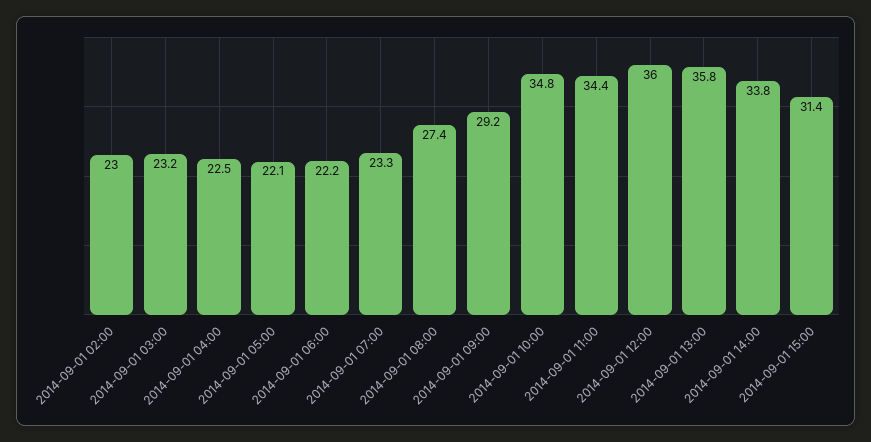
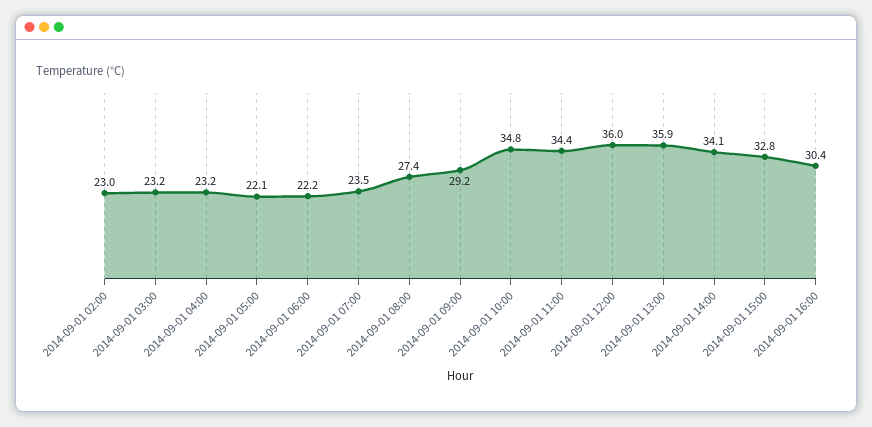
2014-09-01 04:00: 22.5 -> 23.2
2014-09-01 07:00: 23.3 -> 23.5
2014-09-01 13:00: 35.8 -> 35.9
2014-09-01 14:00: 33.8 -> 34.1
2014-09-01 15:00: 31.4 -> 32.8
2014-09-01 16:00: none -> 30.4

